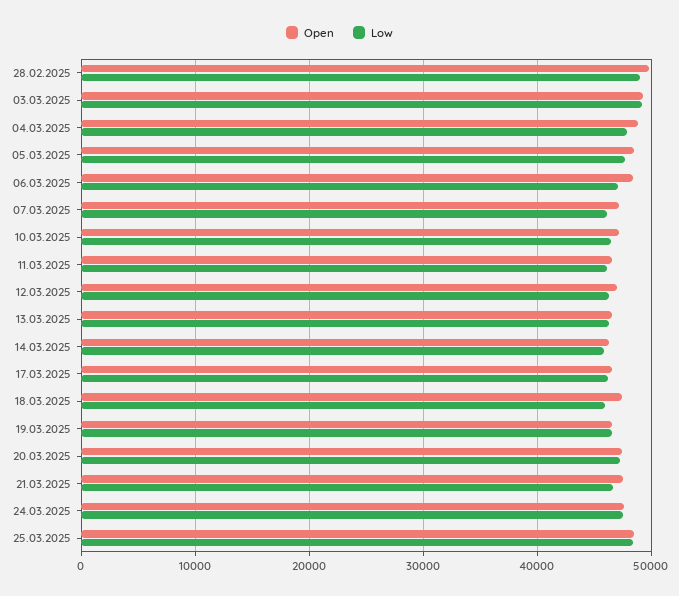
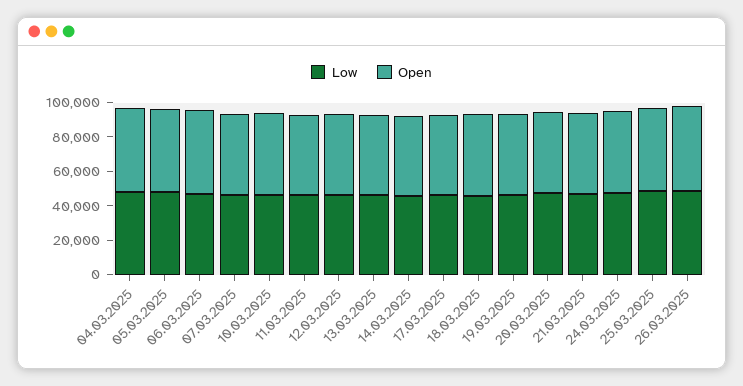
Open, 28.02.2025: 50000 -> none
Low, 28.02.2025: 49000 -> none
Open, 03.03.2025: 49000 -> none
Low, 03.03.2025: 49000 -> none
Low, 26.03.2025: none -> 50000
Open, 26.03.2025: none -> 50000

